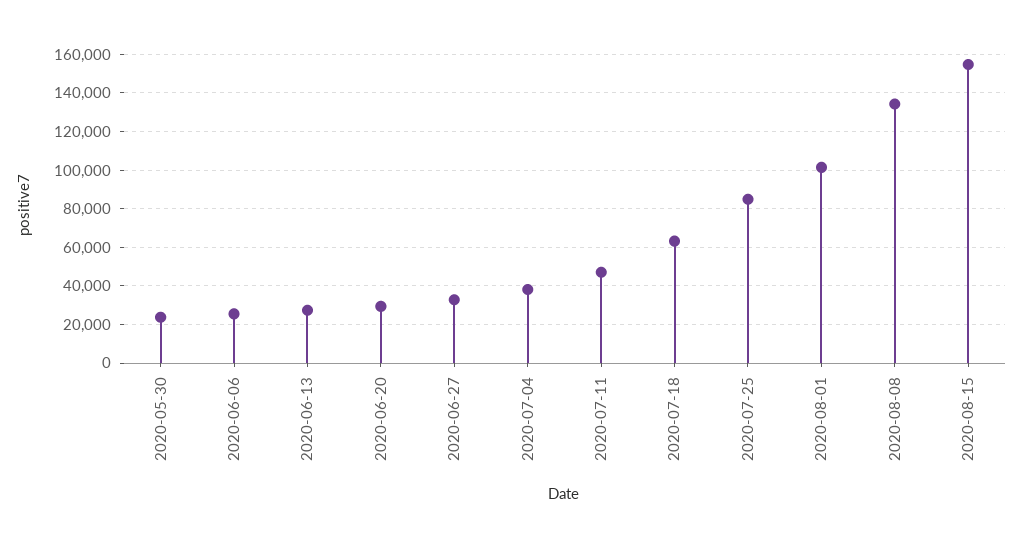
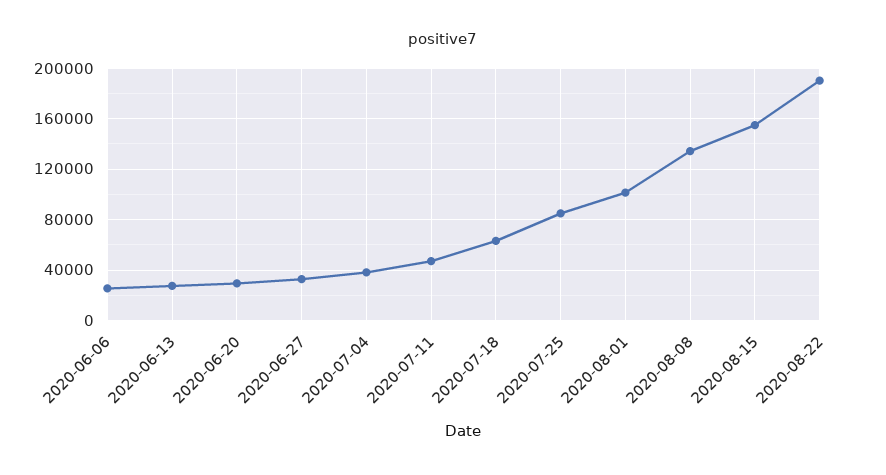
2020-05-30: 25000 -> none
2020-08-22: none -> 190000

